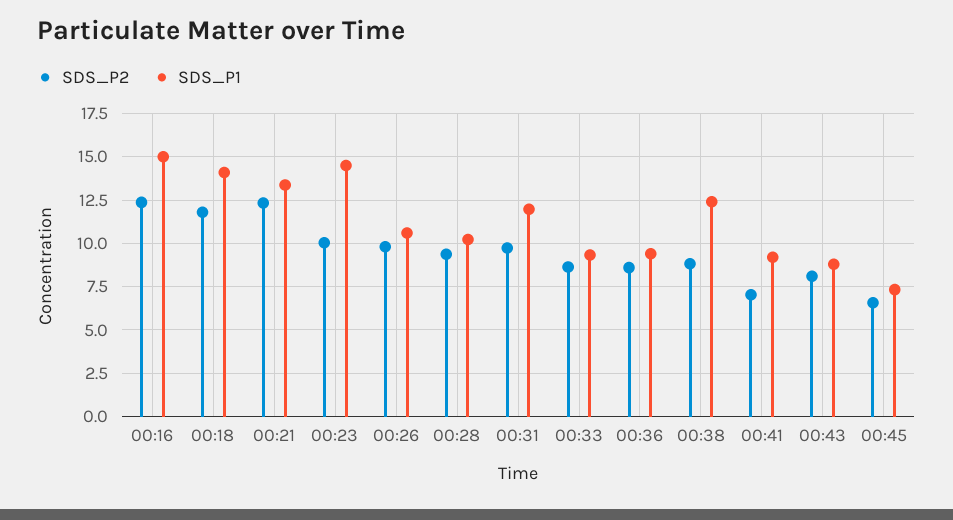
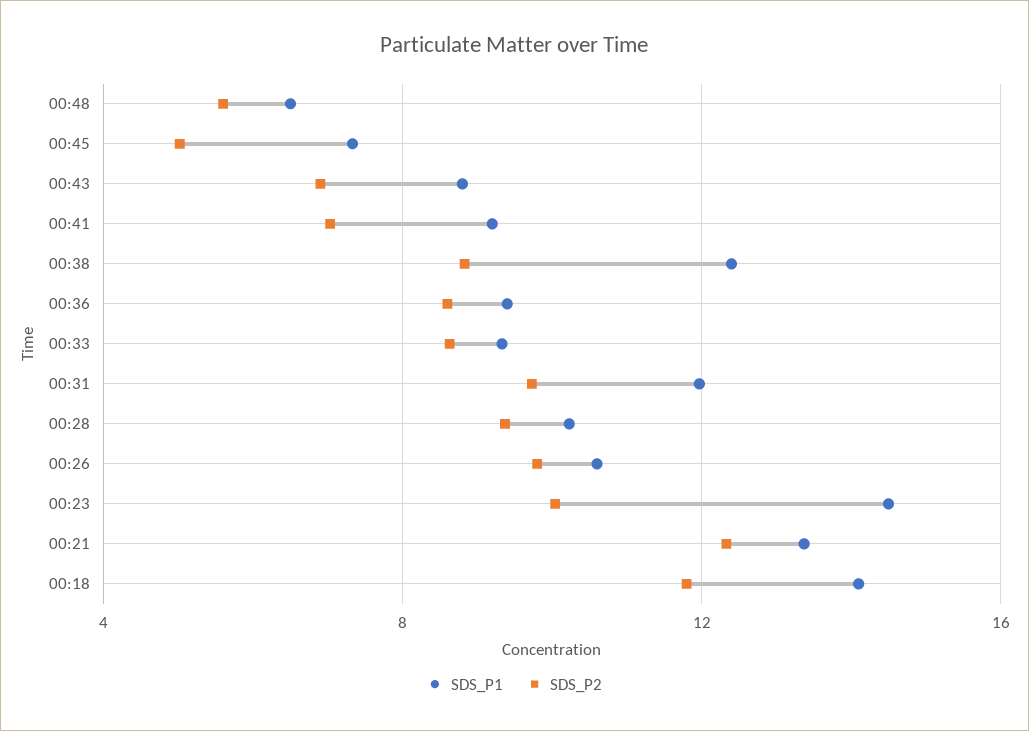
SDS_P2, 00:16: 12.5 -> none
SDS_P1, 00:16: 15 -> none
SDS_P2, 00:43: 8 -> 7
SDS_P2, 00:45: 6.5 -> 5
SDS_P1, 00:48: none -> 6.5
SDS_P2, 00:48: none -> 5.5

